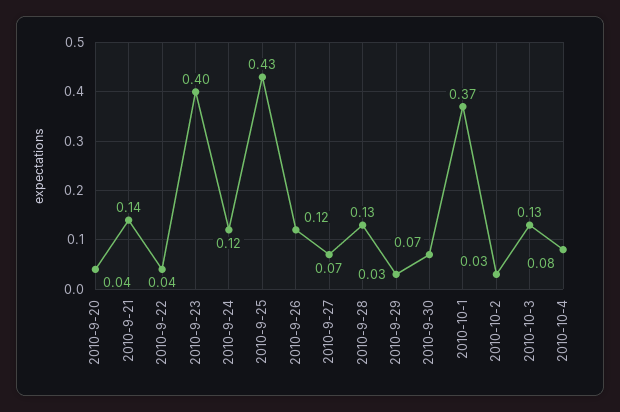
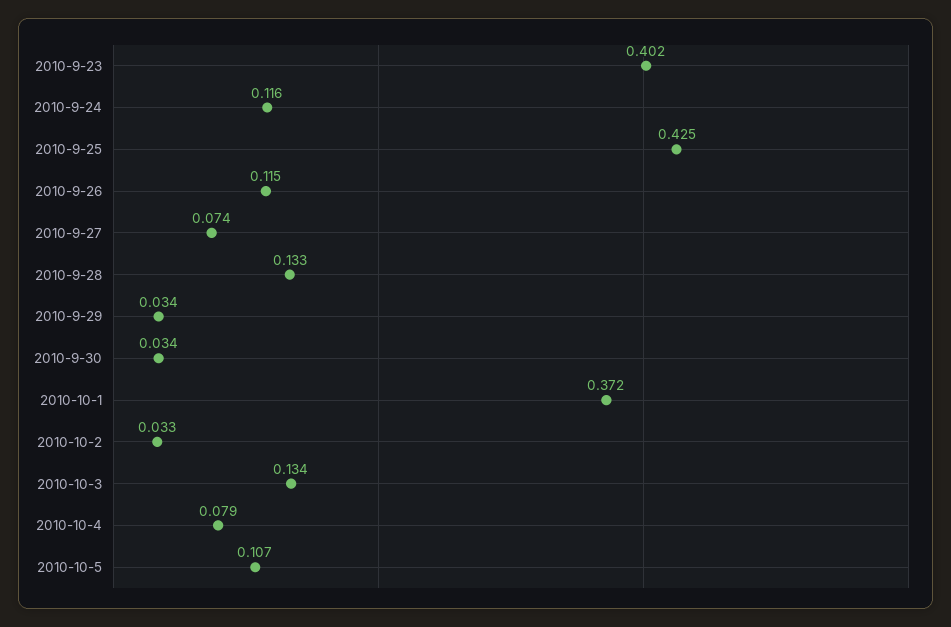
2010-9-20: 0.04 -> none
2010-9-21: 0.14 -> none
2010-9-22: 0.04 -> none
2010-9-30: 0.07 -> 0.034
2010-10-5: none -> 0.107

